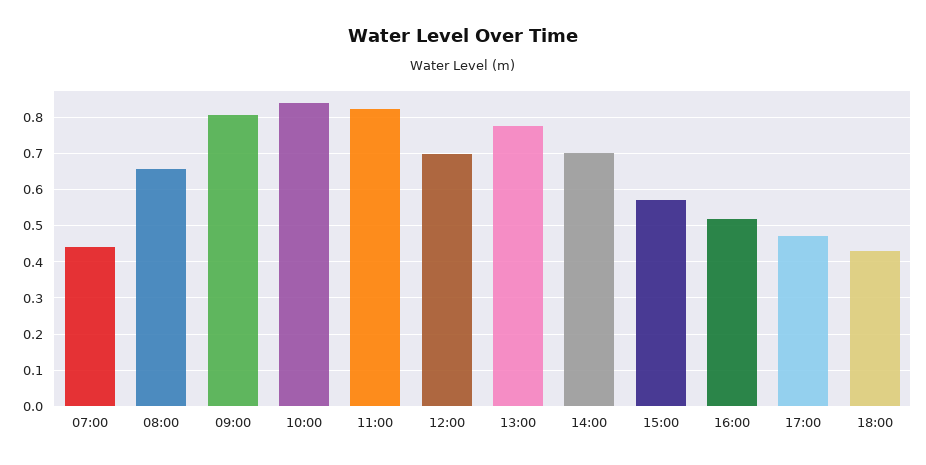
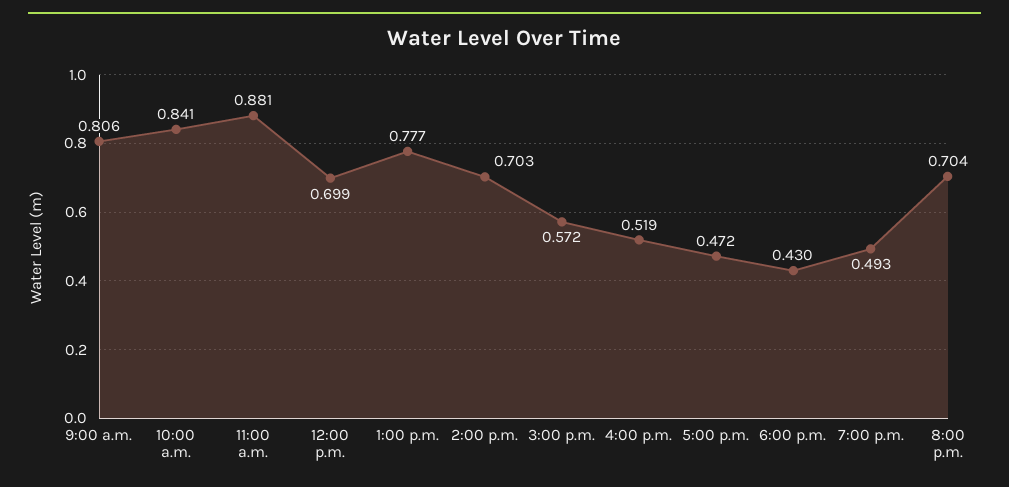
07:00: 0.44 -> none
08:00: 0.66 -> none
11:00: 0.82 -> 0.881
7:00 p.m.: none -> 0.493
8:00 p.m.: none -> 0.704

